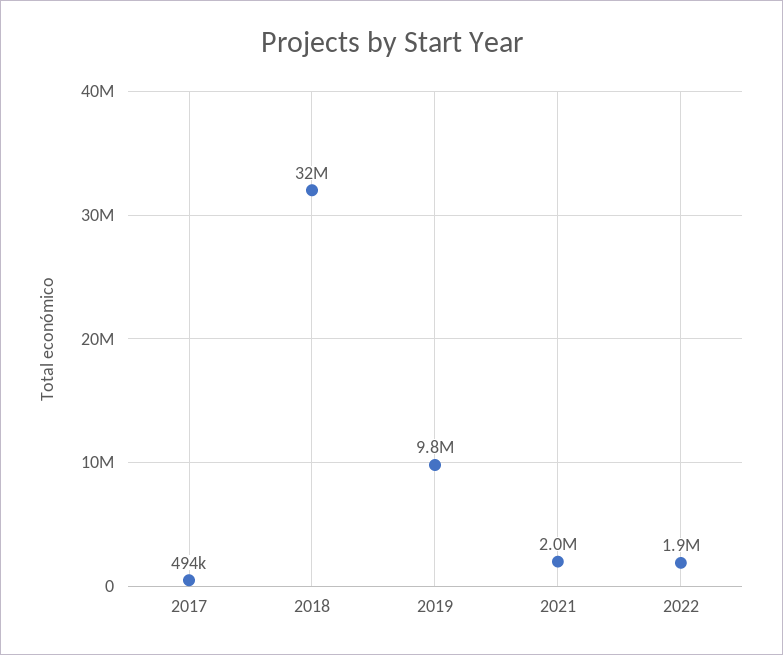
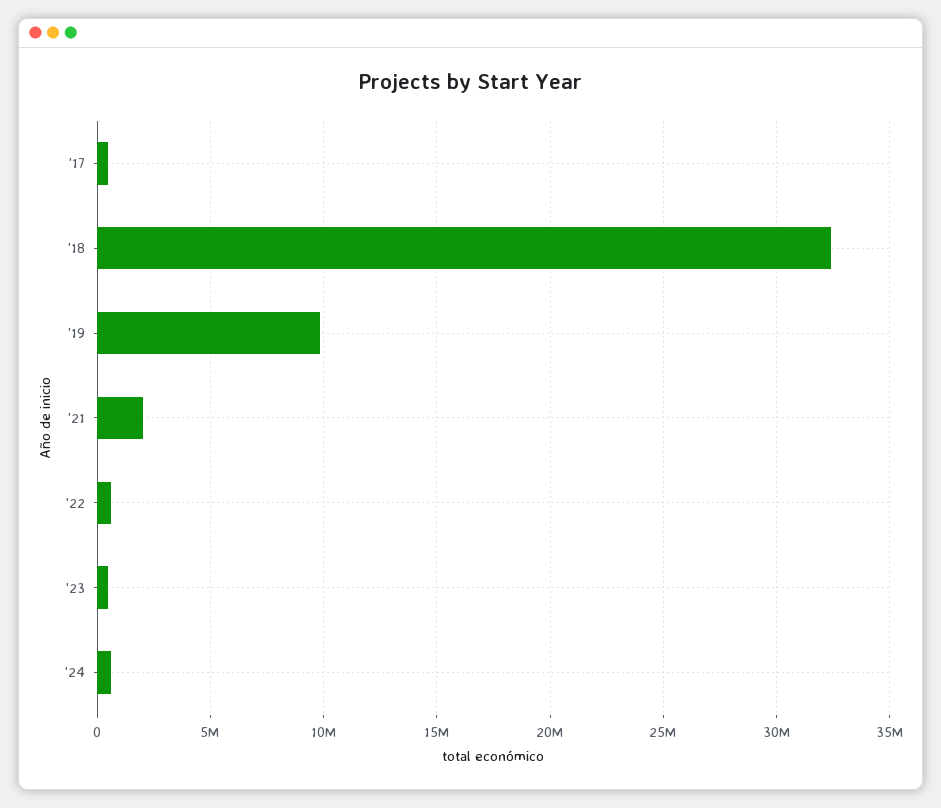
2022: 1900000 -> 500000
'23: none -> 500000
'24: none -> 500000

